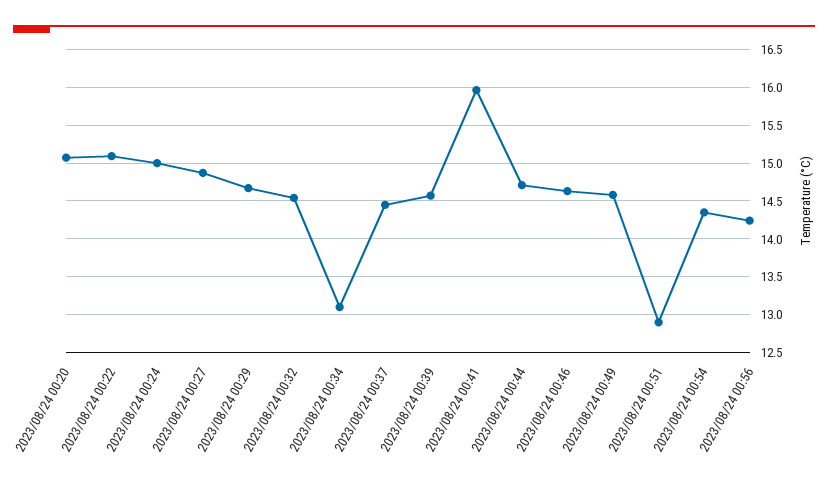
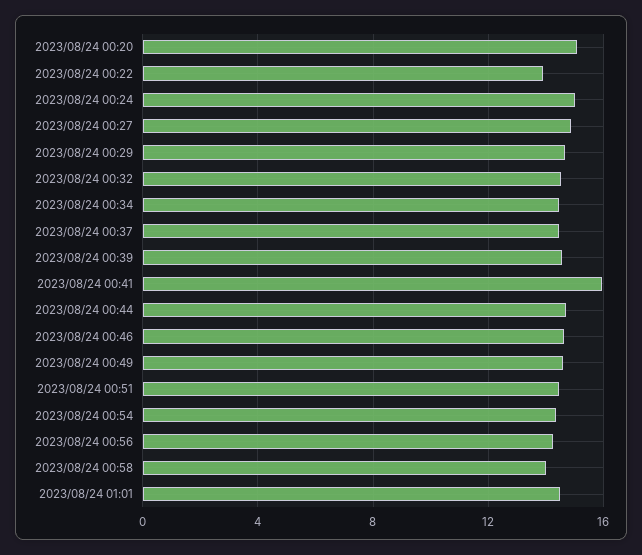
2023/08/24 00:22: 15.1 -> 14
2023/08/24 00:34: 13.1 -> 14.5
2023/08/24 00:51: 12.9 -> 14.5
2023/08/24 00:58: none -> 14
2023/08/24 01:01: none -> 14.5

